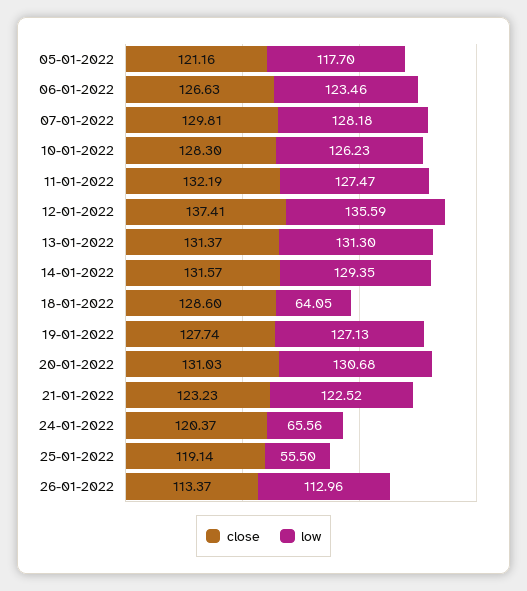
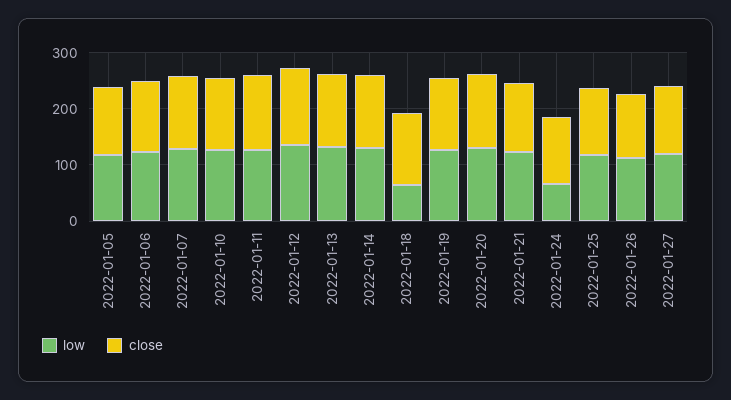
low, 25-01-2022: 55.5 -> 120
low, 2022-01-27: none -> 120
close, 2022-01-27: none -> 120

